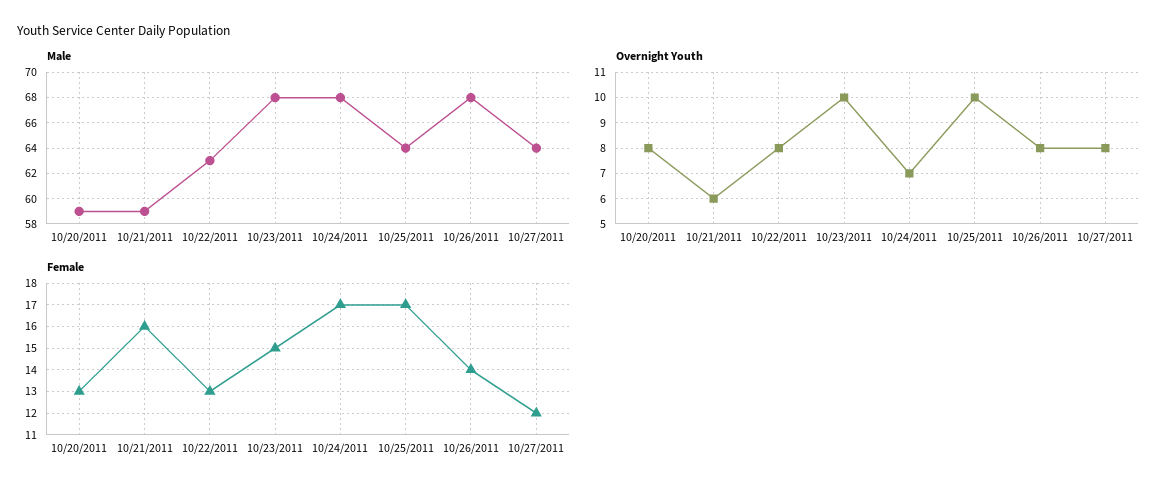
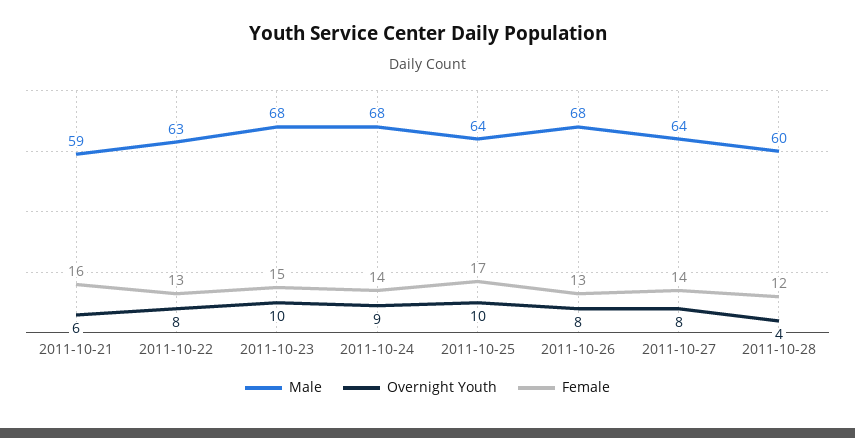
Male, 10/20/2011: 59 -> none
Overnight Youth, 10/20/2011: 8 -> none
Overnight Youth, 10/24/2011: 7 -> 9
Female, 10/20/2011: 13 -> none
Female, 10/24/2011: 17 -> 14
Female, 10/26/2011: 14 -> 13
Female, 10/27/2011: 12 -> 14
Male, 2011-10-28: none -> 60
Overnight Youth, 2011-10-28: none -> 4
Female, 2011-10-28: none -> 12

